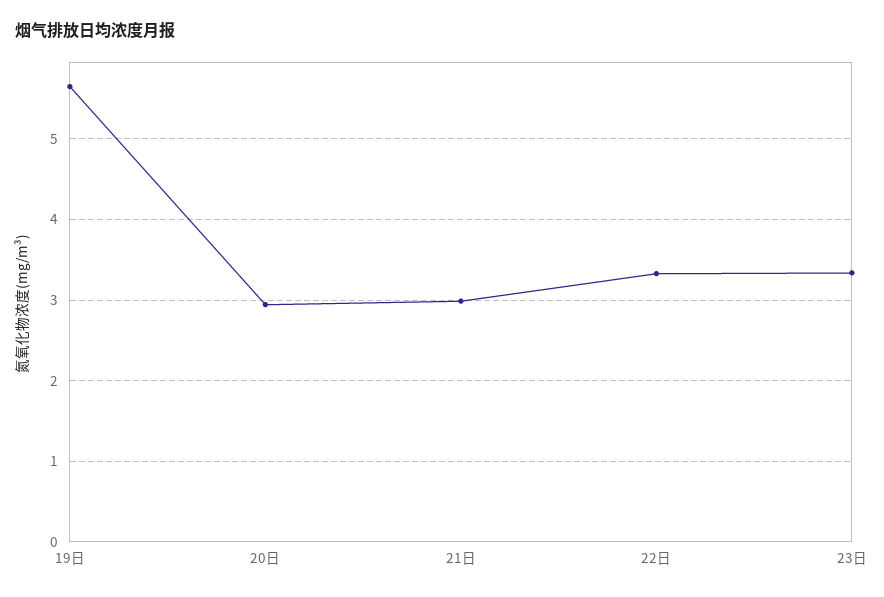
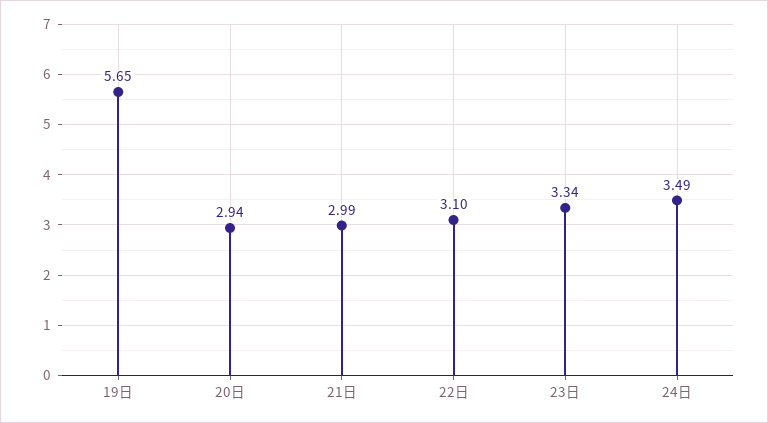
22日: 3.3 -> 3.1
24日: none -> 3.49

